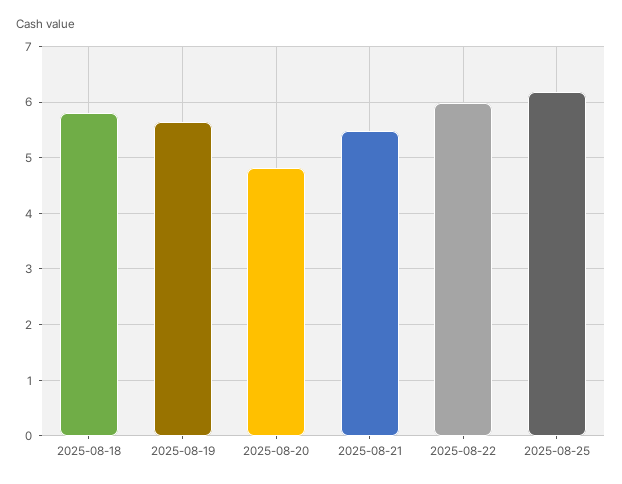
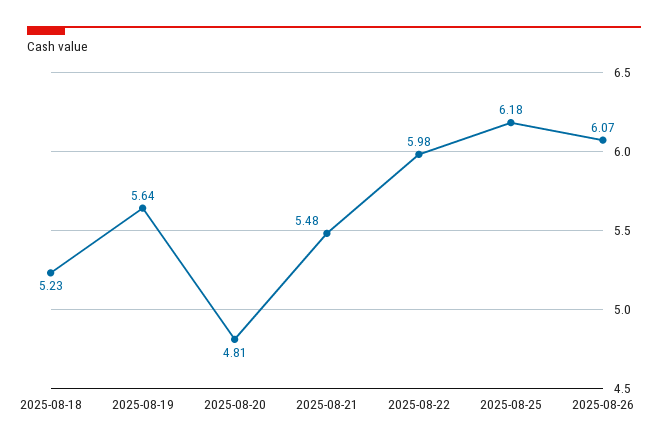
2025-08-18: 5.8 -> 5.23
2025-08-26: none -> 6.07

